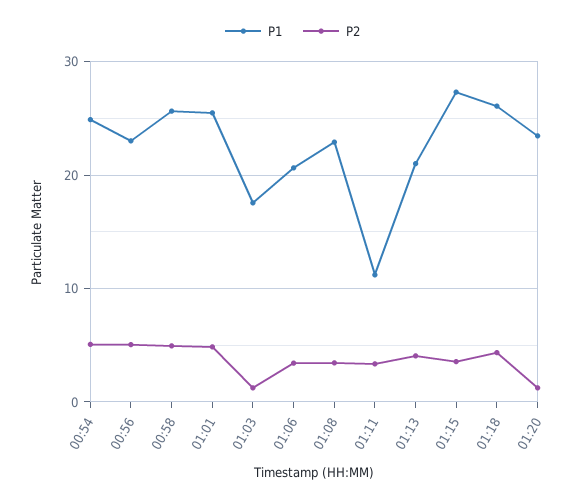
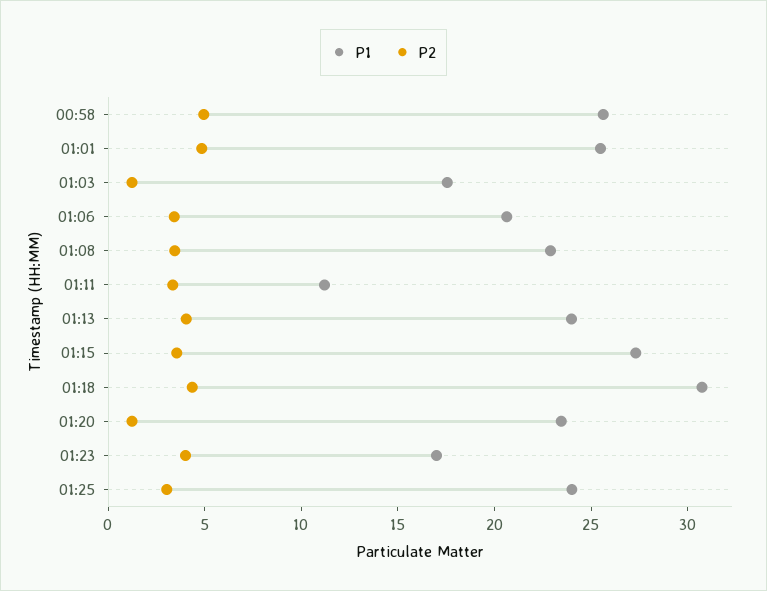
P1, 00:54: 25 -> none
P2, 00:54: 5 -> none
P1, 00:56: 23 -> none
P2, 00:56: 5 -> none
P1, 01:13: 21 -> 24
P1, 01:18: 26 -> 31
P1, 01:23: none -> 17
P2, 01:23: none -> 4
P1, 01:25: none -> 24
P2, 01:25: none -> 3

